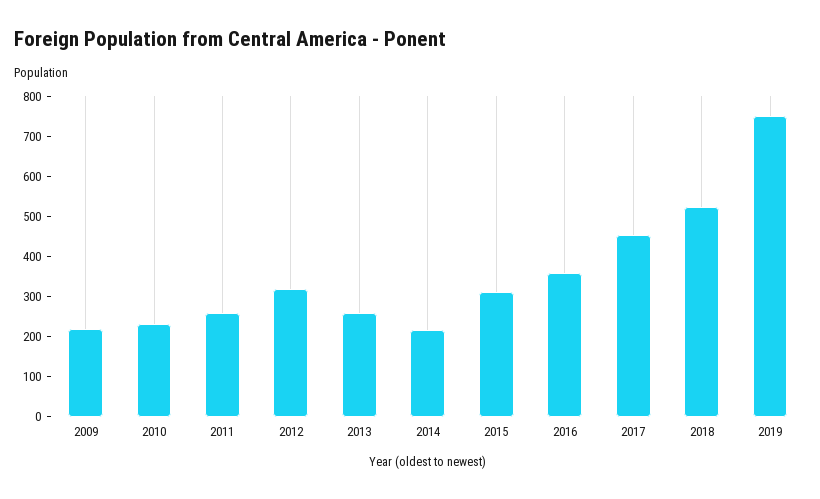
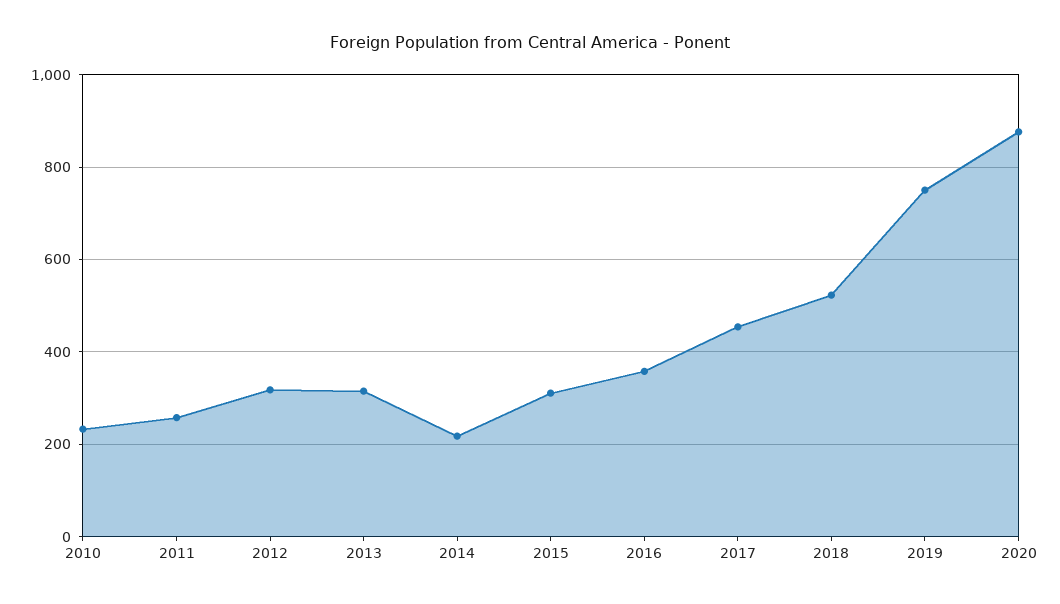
2009: 220 -> none
2013: 260 -> 320
2020: none -> 880

